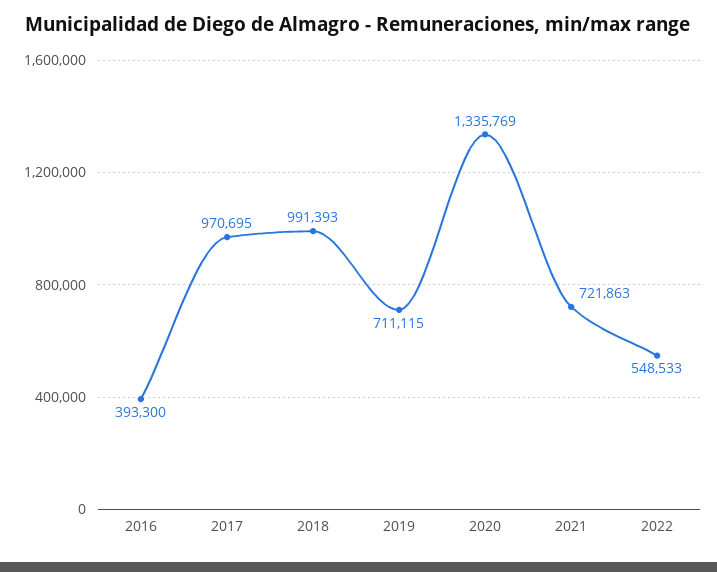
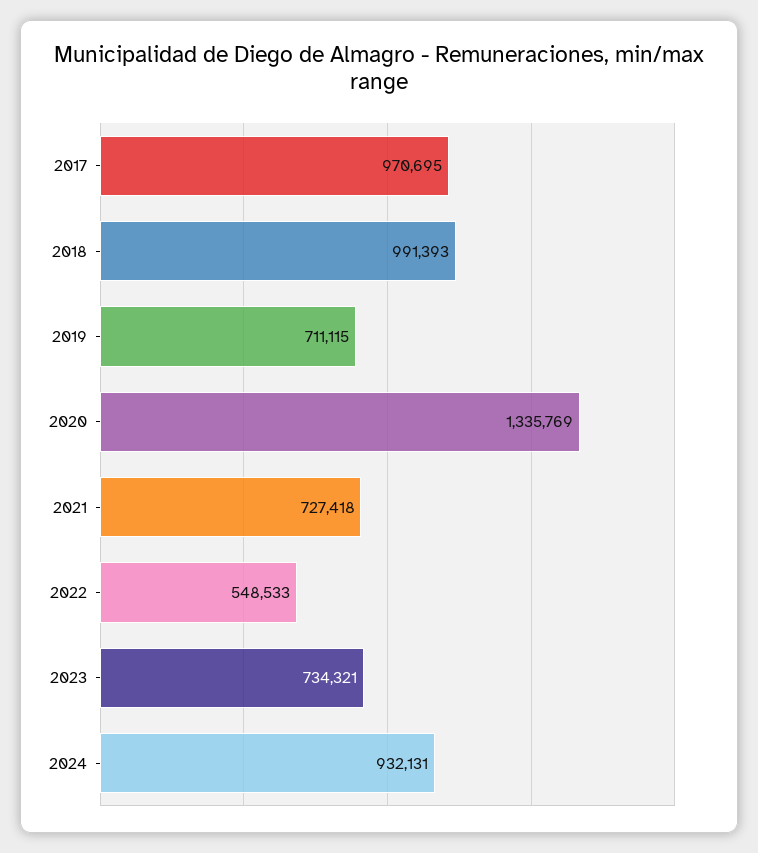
2016: 393300 -> none
2021: 721863 -> 727418
2023: none -> 734321
2024: none -> 932131

